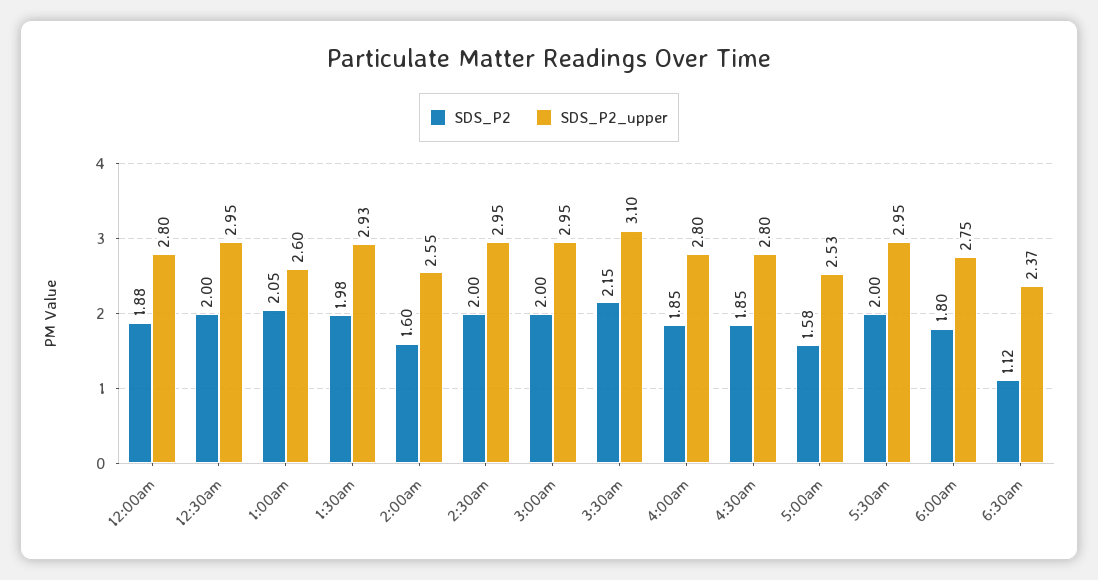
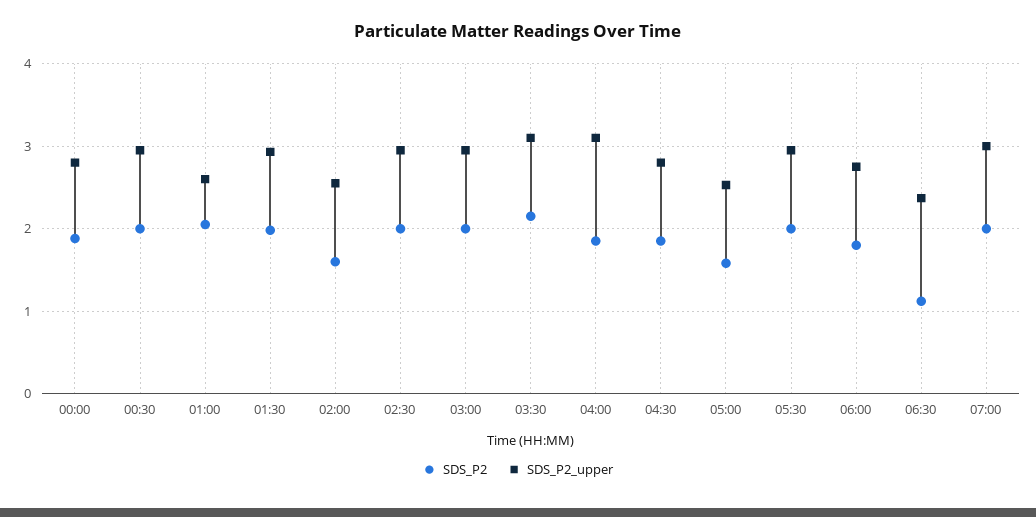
SDS_P2_upper, 4:00am: 2.8 -> 3.1
SDS_P2, 07:00: none -> 2
SDS_P2_upper, 07:00: none -> 3

